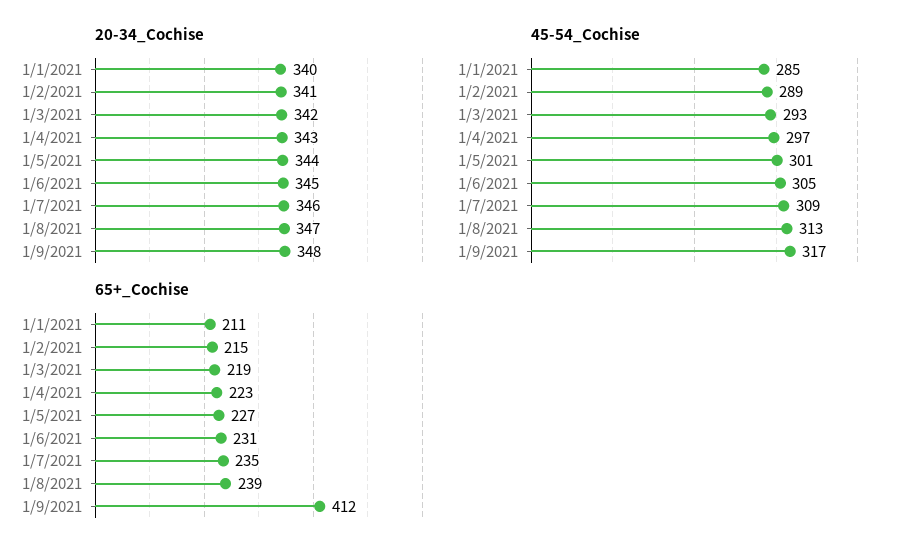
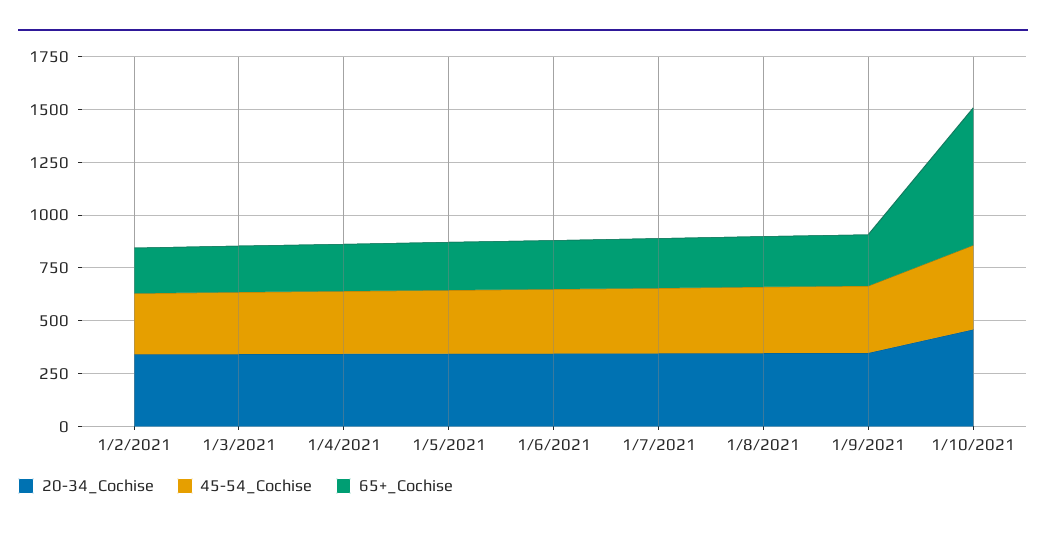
20-34_Cochise, 1/1/2021: 340 -> none
45-54_Cochise, 1/1/2021: 285 -> none
65+_Cochise, 1/1/2021: 211 -> none
65+_Cochise, 1/9/2021: 412 -> 250
20-34_Cochise, 1/10/2021: none -> 450
45-54_Cochise, 1/10/2021: none -> 400
65+_Cochise, 1/10/2021: none -> 650

